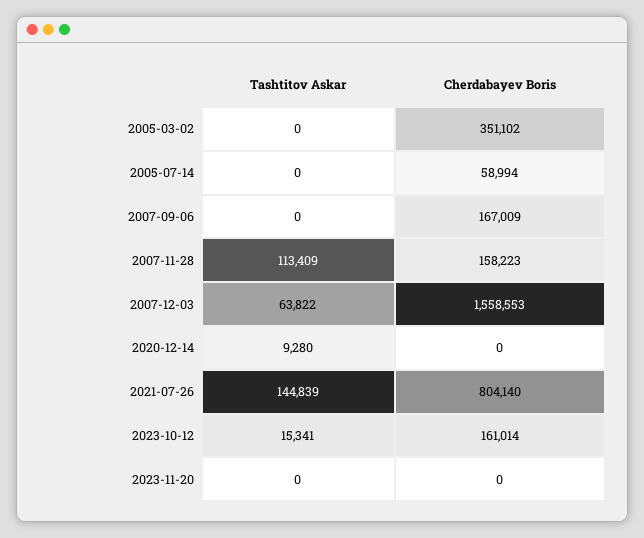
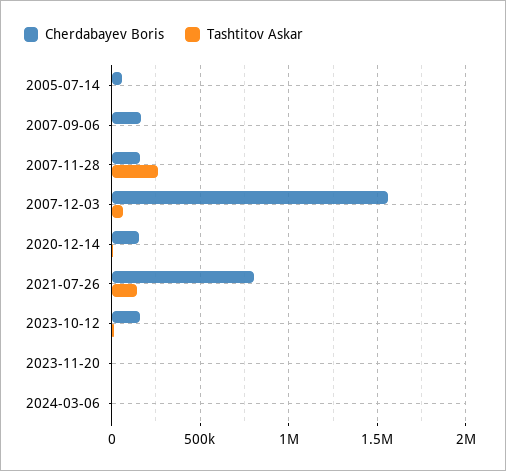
Tashtitov Askar, 2005-03-02: 0 -> none
Cherdabayev Boris, 2005-03-02: 351102 -> none
Tashtitov Askar, 2007-11-28: 113409 -> 250000
Cherdabayev Boris, 2020-12-14: 0 -> 150000
Cherdabayev Boris, 2024-03-06: none -> 0
Tashtitov Askar, 2024-03-06: none -> 0

